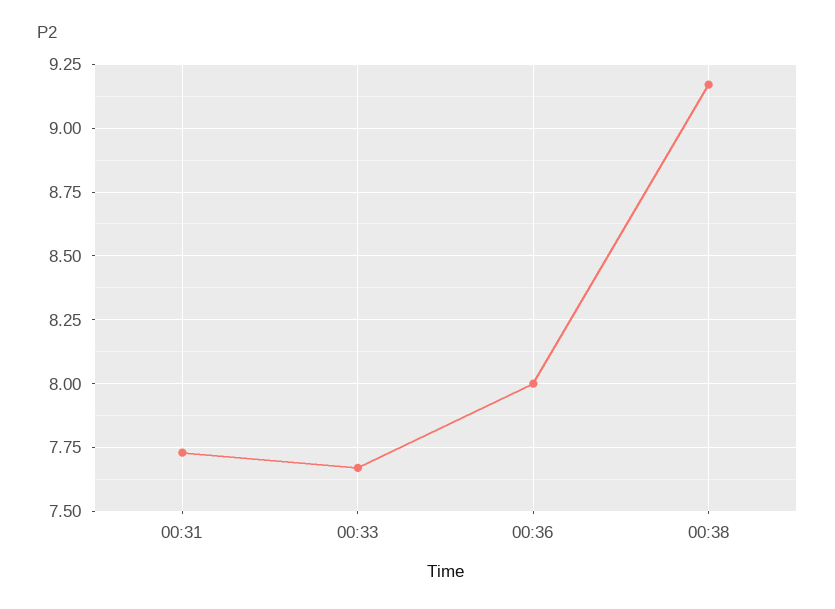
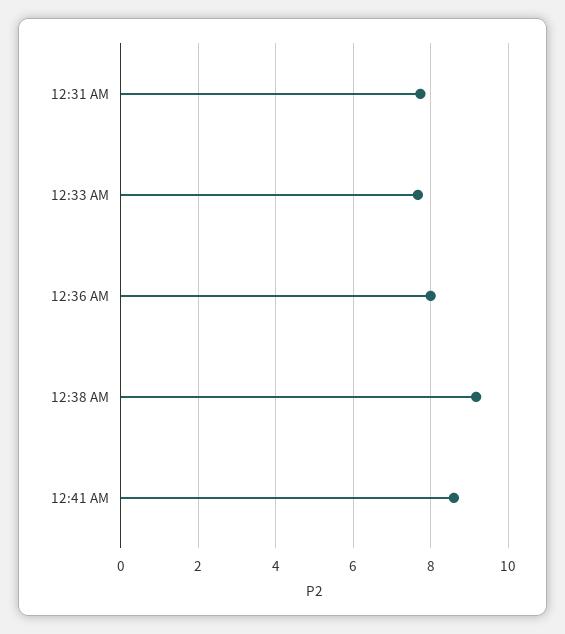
12:41 AM: none -> 8.6

